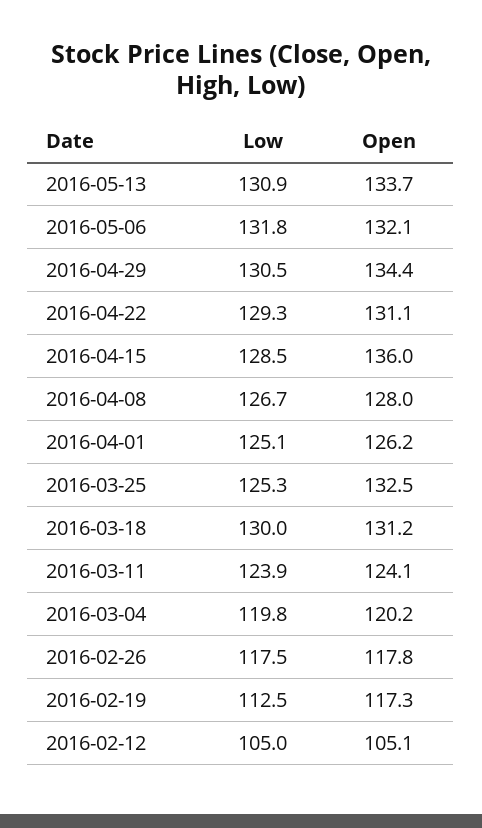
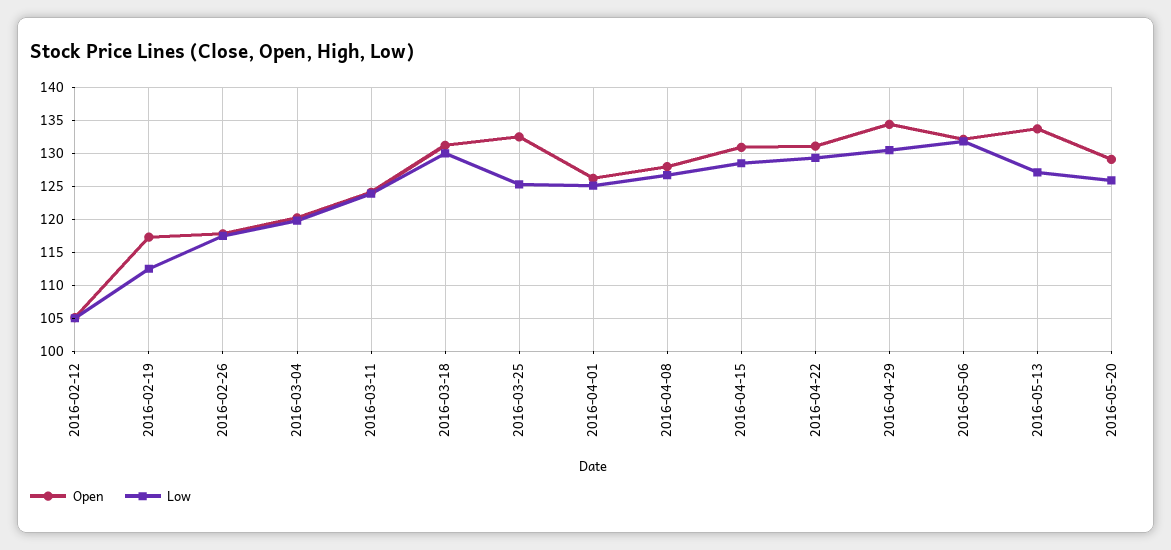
Low, 2016-05-13: 130.9 -> 127
Open, 2016-04-15: 136 -> 131
Open, 2016-05-20: none -> 129
Low, 2016-05-20: none -> 126

